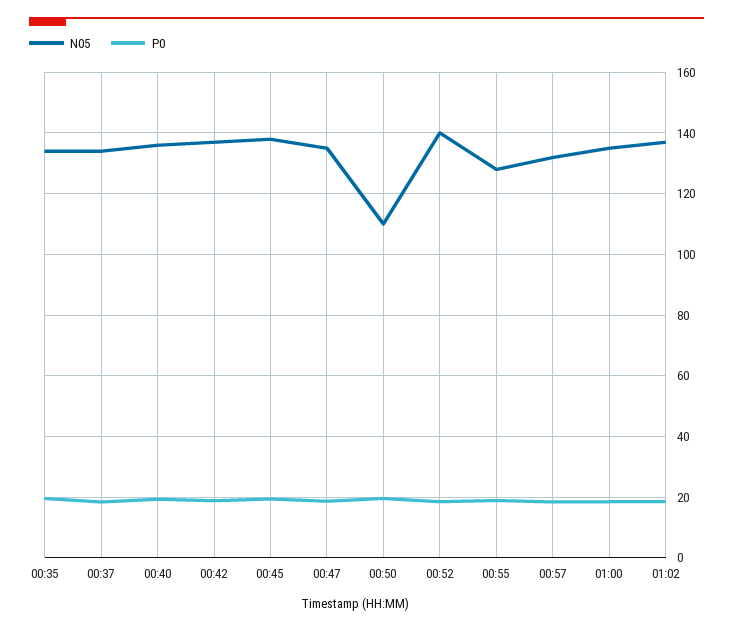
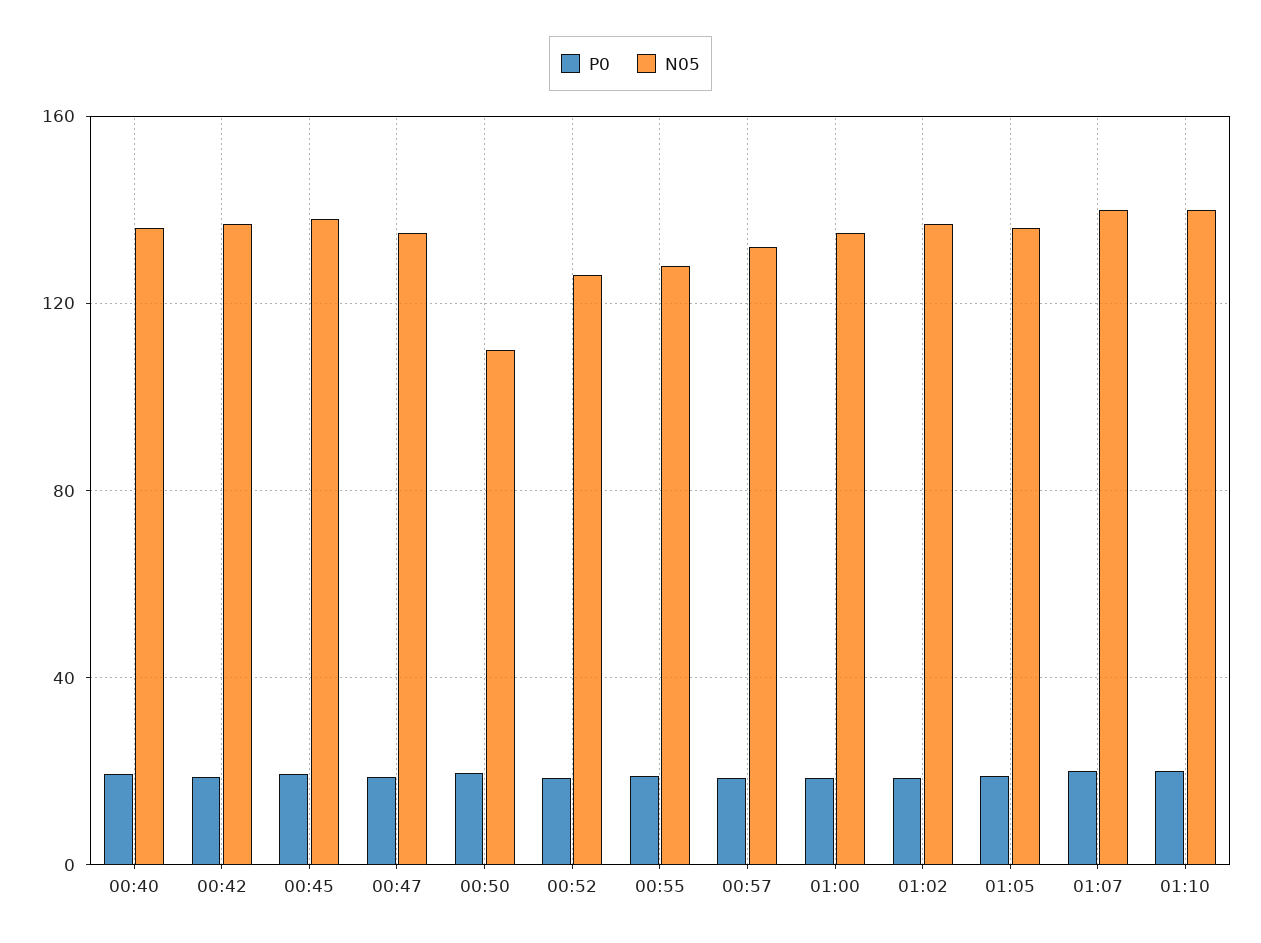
N05, 00:35: 134 -> none
P0, 00:35: 20 -> none
N05, 00:37: 134 -> none
P0, 00:37: 18 -> none
N05, 00:52: 140 -> 125
P0, 01:05: none -> 20
N05, 01:05: none -> 135
P0, 01:07: none -> 20
N05, 01:07: none -> 140
P0, 01:10: none -> 20
N05, 01:10: none -> 140

